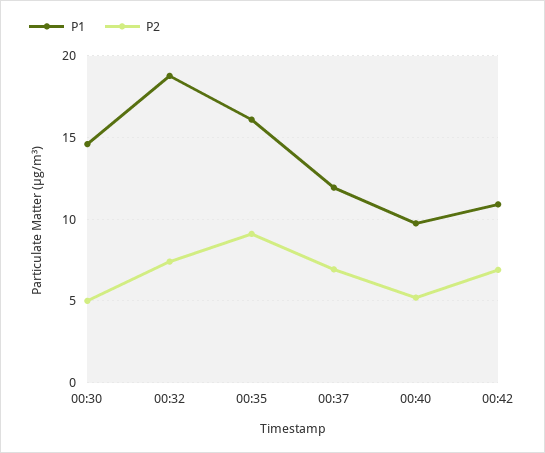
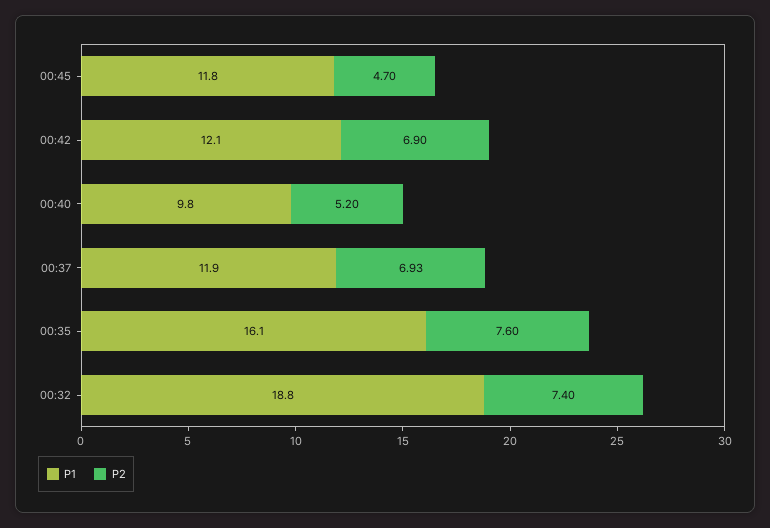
P1, 00:30: 14.5 -> none
P2, 00:30: 5 -> none
P2, 00:35: 9 -> 7.6
P1, 00:42: 11 -> 12.1
P1, 00:45: none -> 11.8
P2, 00:45: none -> 4.7

